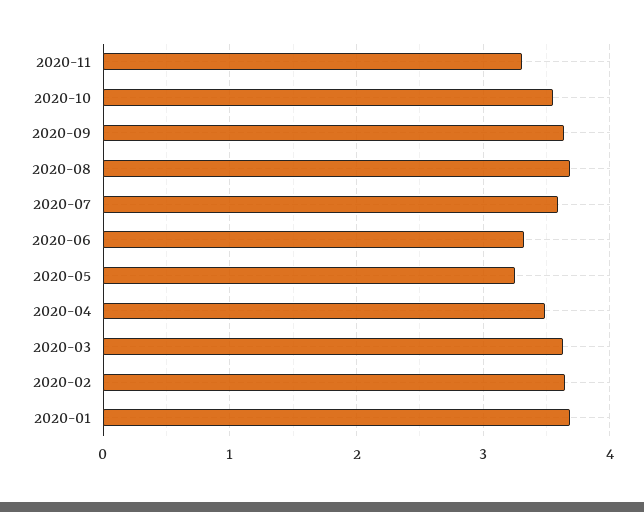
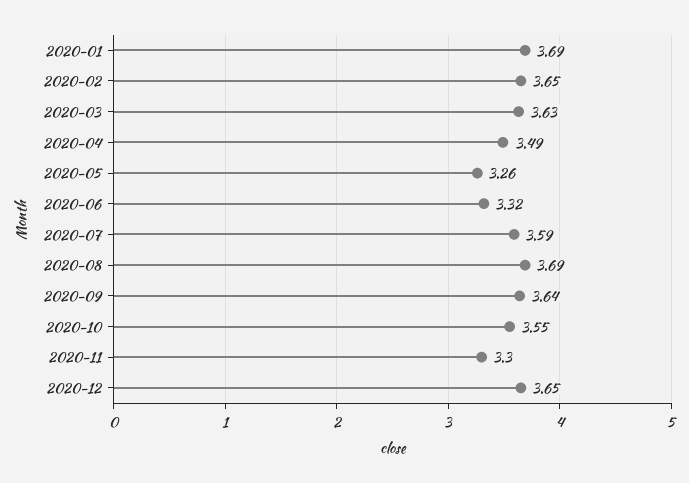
2020-12: none -> 3.65

